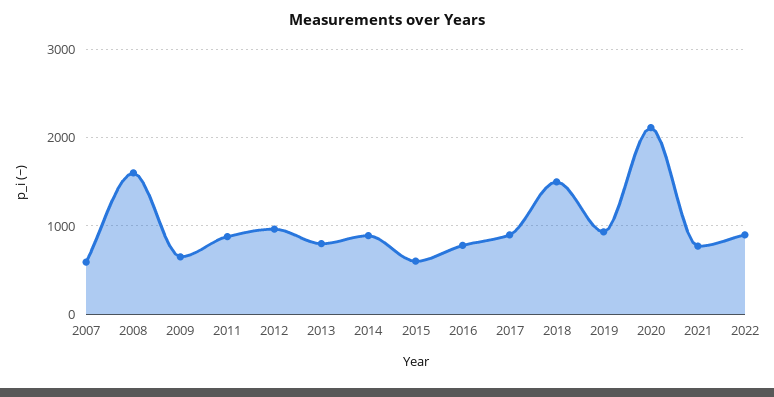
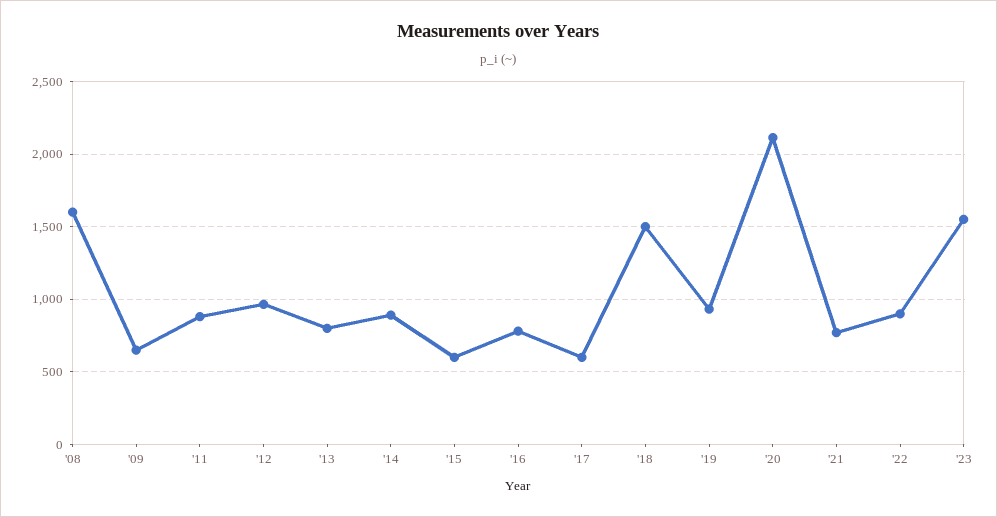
2007: 600 -> none
2017: 900 -> 600
'23: none -> 1550

